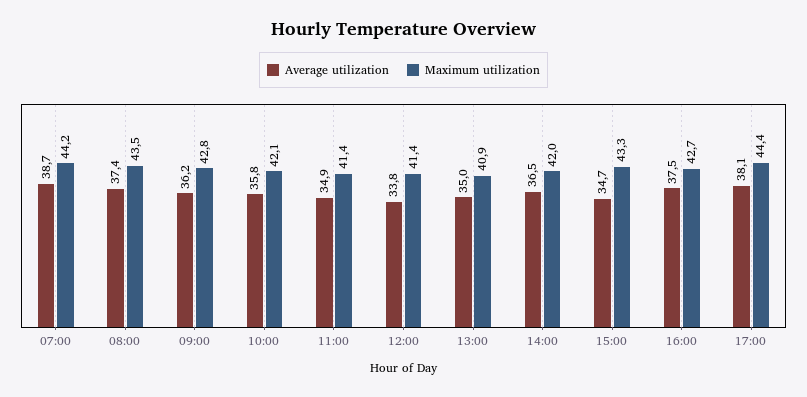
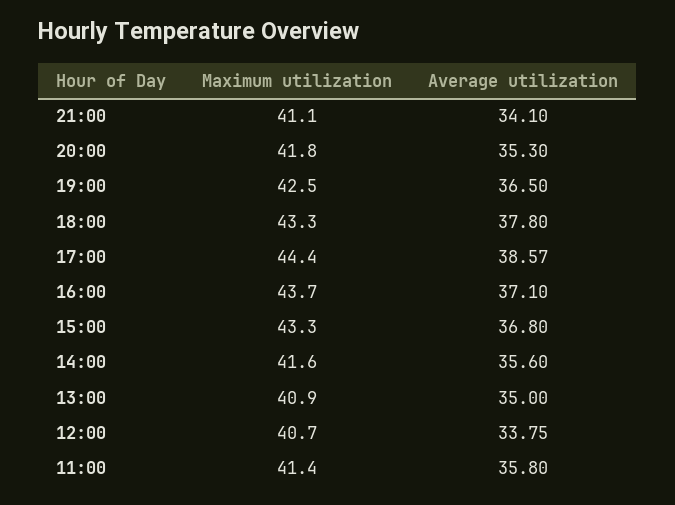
Average utilization, 07:00: 38.7 -> none
Maximum utilization, 07:00: 44.2 -> none
Average utilization, 08:00: 37.4 -> none
Maximum utilization, 08:00: 43.5 -> none
Average utilization, 09:00: 36.2 -> none
Maximum utilization, 09:00: 42.8 -> none
Average utilization, 10:00: 35.8 -> none
Maximum utilization, 10:00: 42.1 -> none
Average utilization, 11:00: 34.9 -> 35.8
Maximum utilization, 12:00: 41.4 -> 40.7
Average utilization, 14:00: 36.5 -> 35.6
Maximum utilization, 14:00: 42 -> 41.6
Average utilization, 15:00: 34.7 -> 36.8
Average utilization, 16:00: 37.5 -> 37.1
Maximum utilization, 16:00: 42.7 -> 43.7
Average utilization, 17:00: 38.1 -> 38.57
Maximum utilization, 21:00: none -> 41.1
Average utilization, 21:00: none -> 34.1
Maximum utilization, 20:00: none -> 41.8
Average utilization, 20:00: none -> 35.3
Maximum utilization, 19:00: none -> 42.5
Average utilization, 19:00: none -> 36.5
Maximum utilization, 18:00: none -> 43.3
Average utilization, 18:00: none -> 37.8

